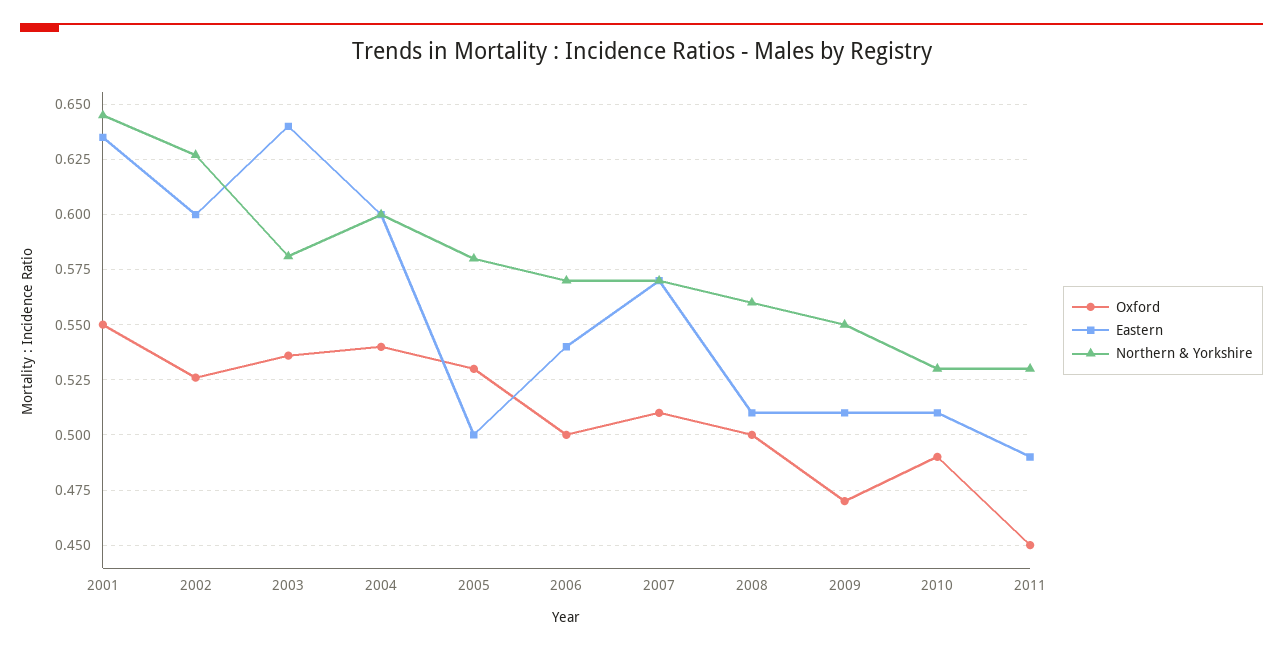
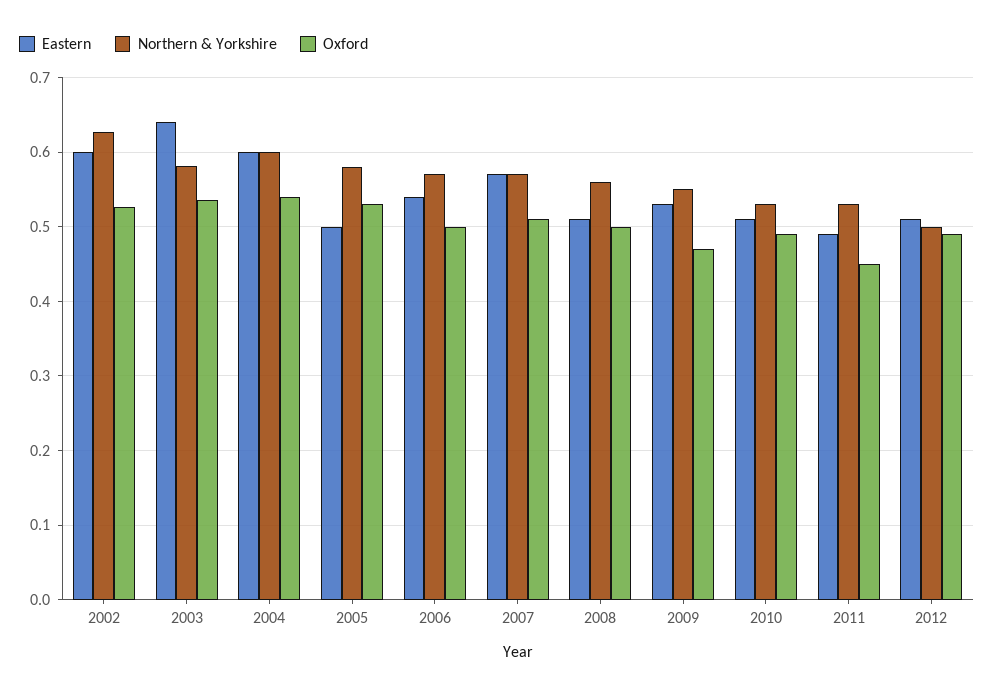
Oxford, 2001: 0.55 -> none
Eastern, 2001: 0.635 -> none
Northern & Yorkshire, 2001: 0.645 -> none
Eastern, 2009: 0.51 -> 0.53
Eastern, 2012: none -> 0.51
Northern & Yorkshire, 2012: none -> 0.5
Oxford, 2012: none -> 0.49

